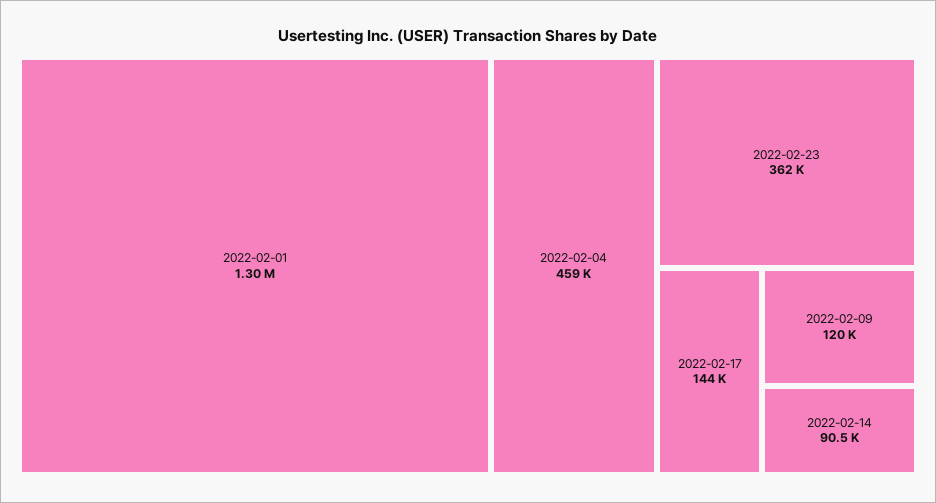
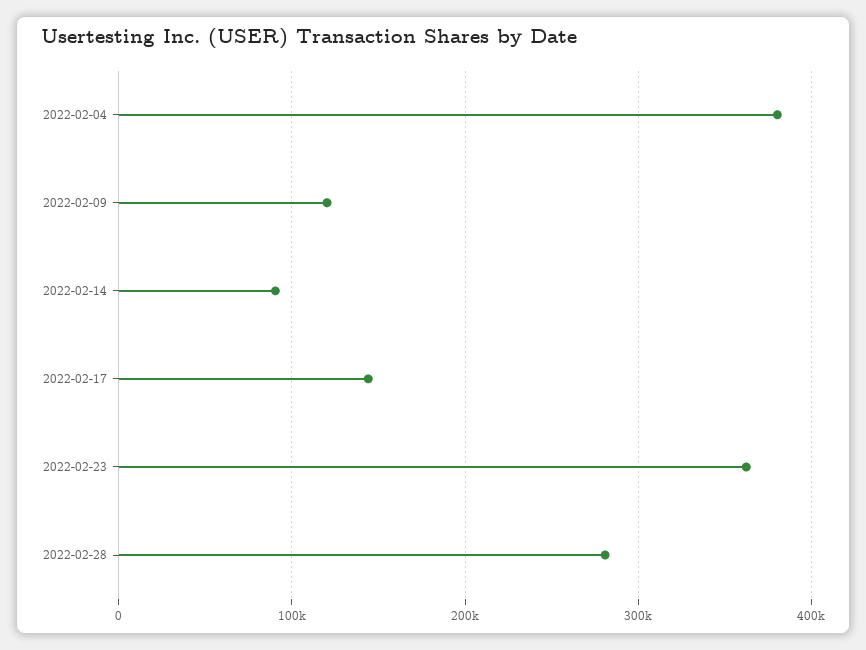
2022-02-01: 1300000 -> none
2022-02-04: 459000 -> 380000
2022-02-28: none -> 280000

